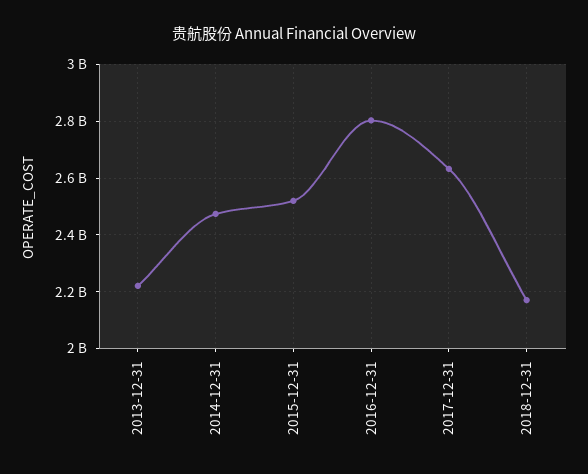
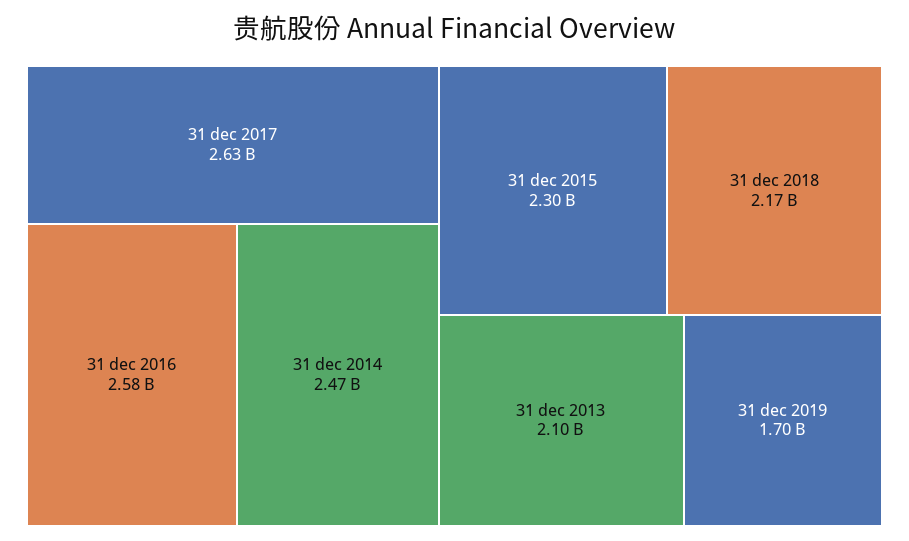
2013-12-31: 2225000000 -> 2100000000
2015-12-31: 2525000000 -> 2300000000
2016-12-31: 2800000000 -> 2580000000
31 dec 2019: none -> 1700000000

